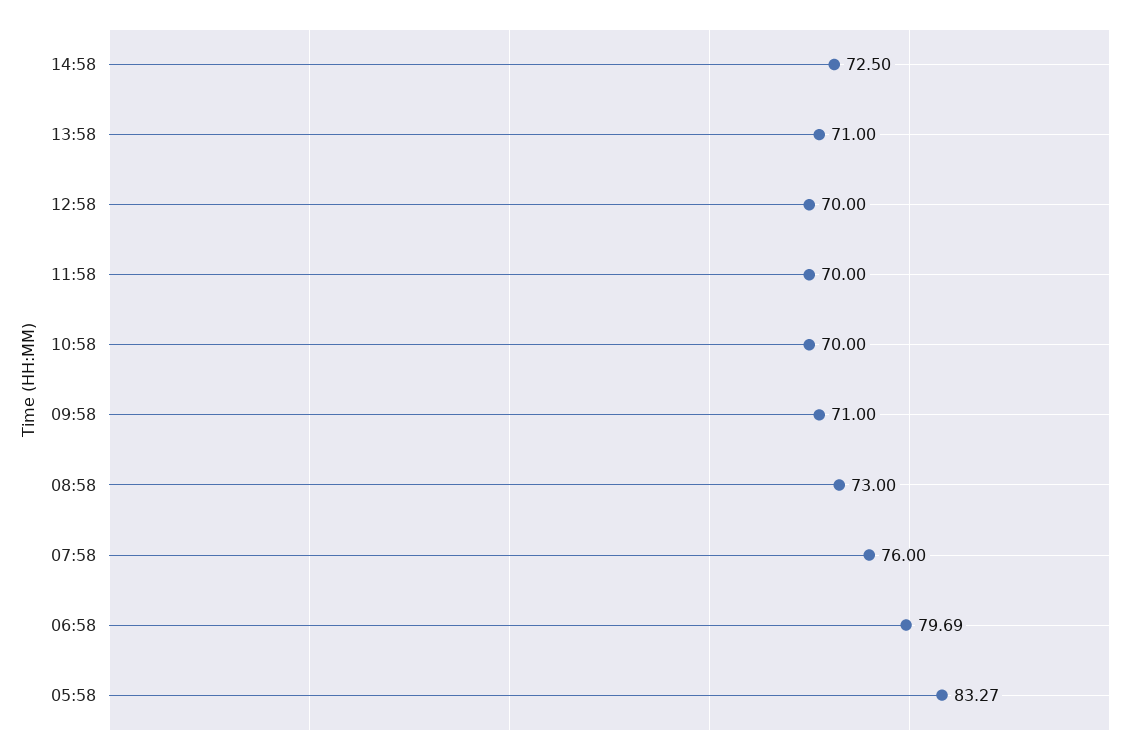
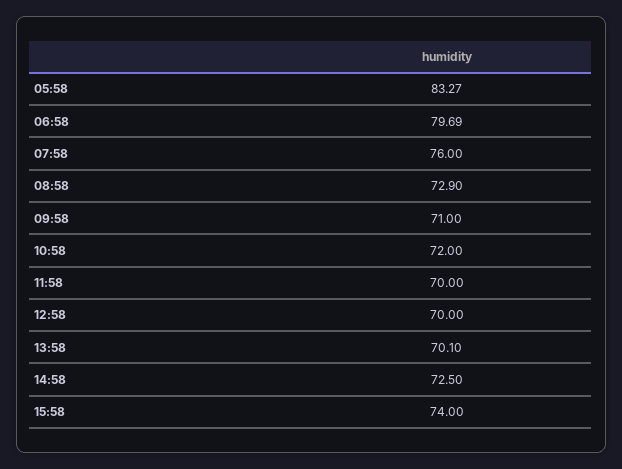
13:58: 71 -> 70.1
10:58: 70 -> 72
08:58: 73 -> 72.9
15:58: none -> 74

